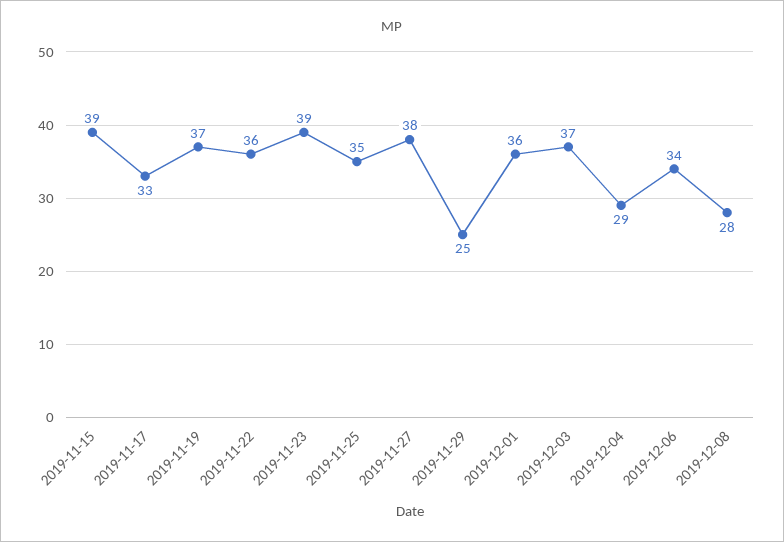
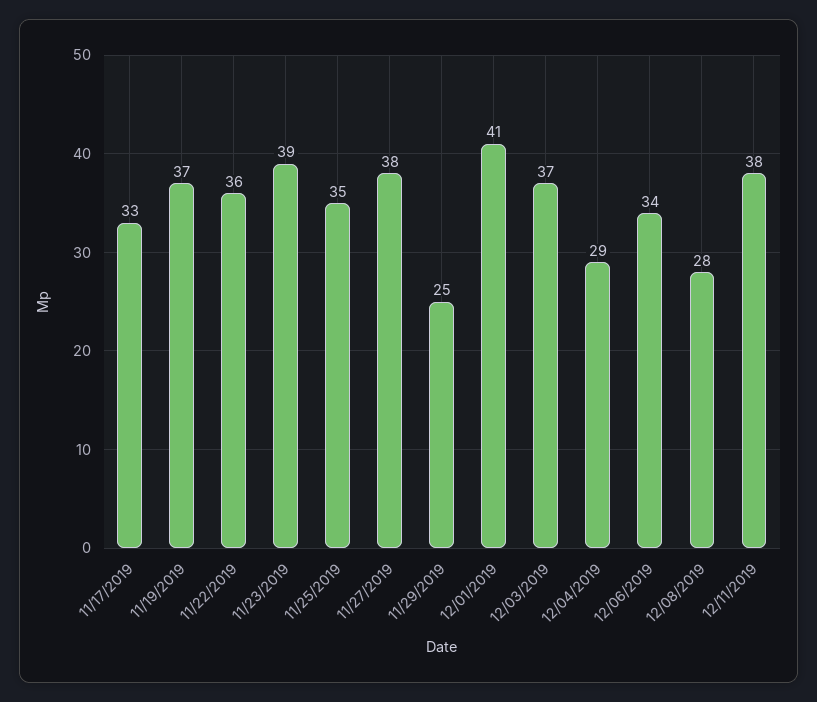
2019-11-15: 39 -> none
2019-12-01: 36 -> 41
12/11/2019: none -> 38

